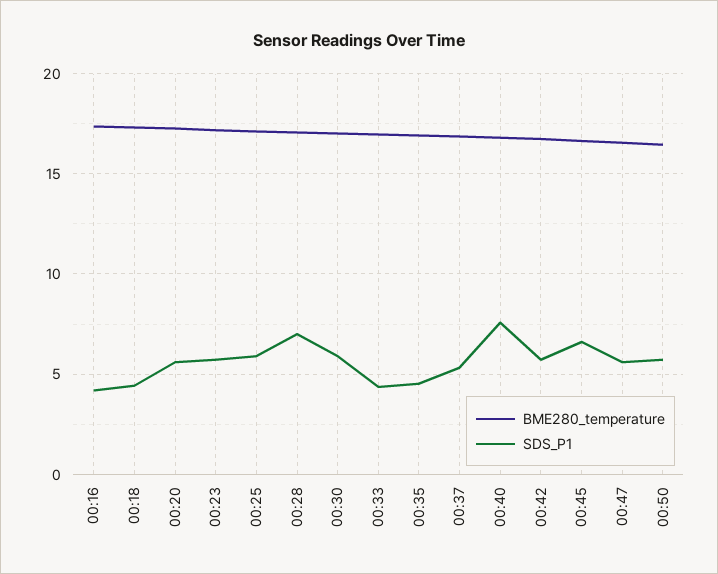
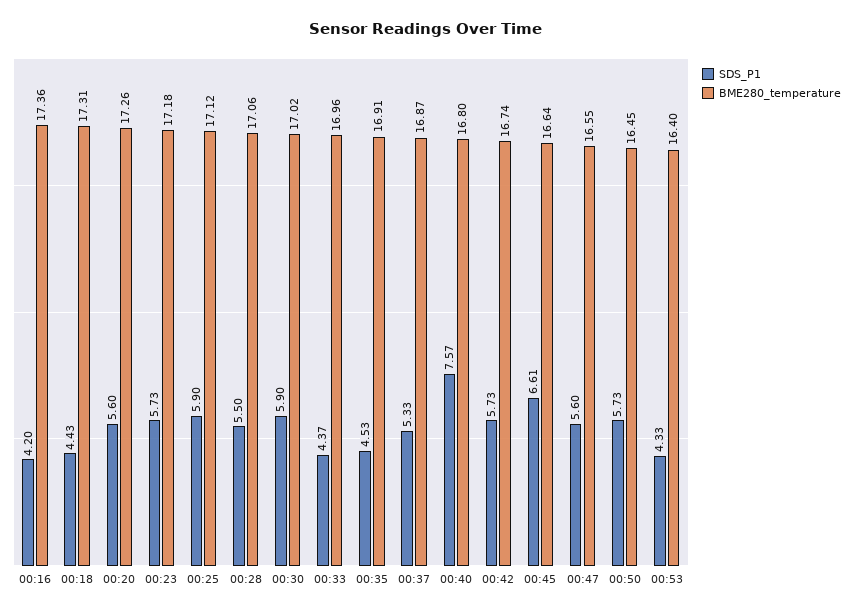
SDS_P1, 00:28: 7 -> 5.5
SDS_P1, 00:53: none -> 4.33
BME280_temperature, 00:53: none -> 16.4

